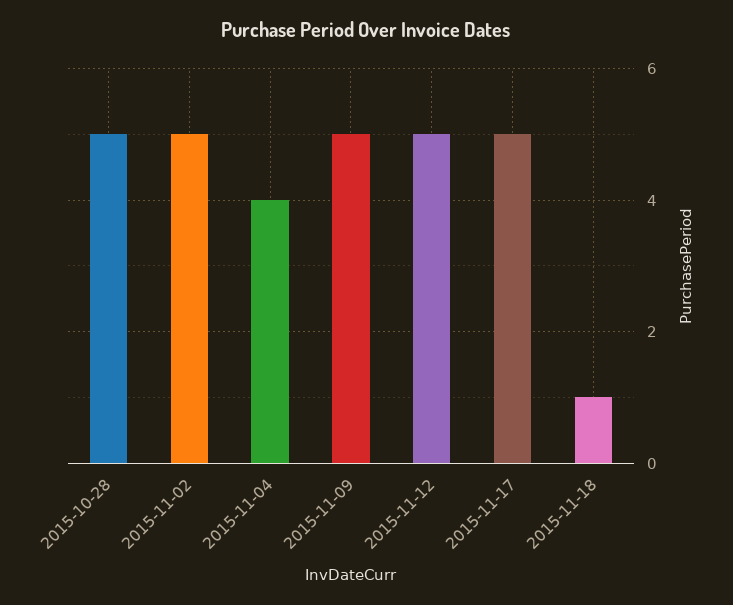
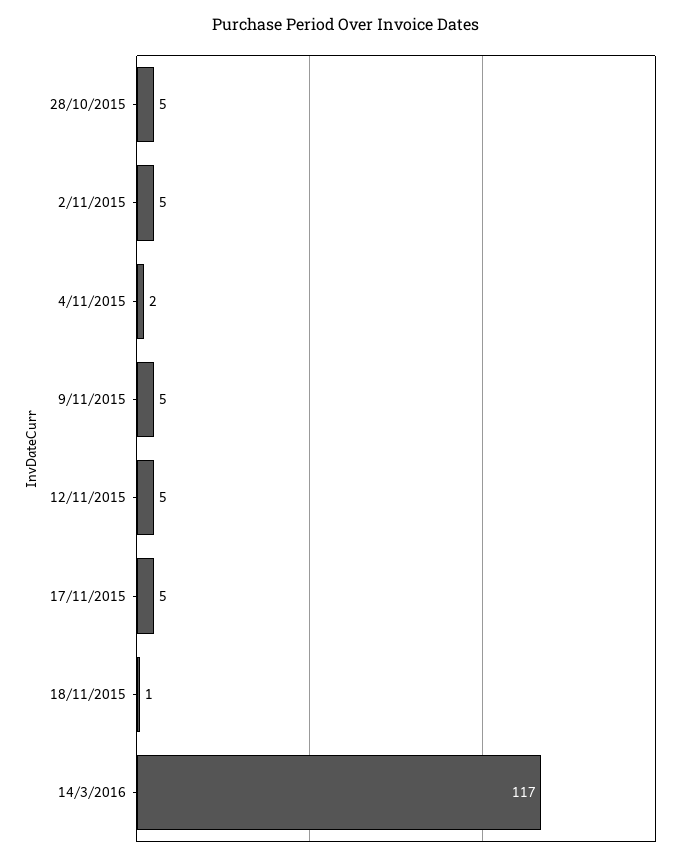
2015-11-04: 4 -> 2
14/3/2016: none -> 117

